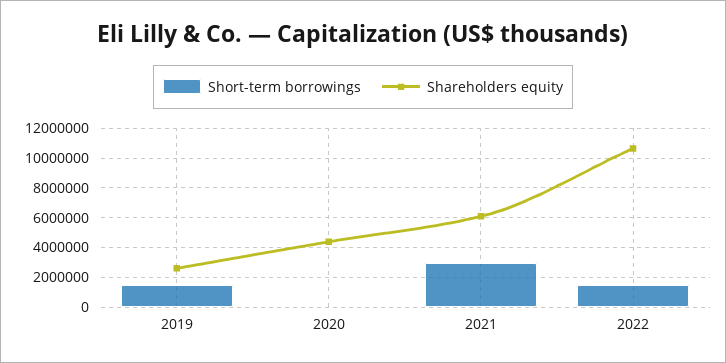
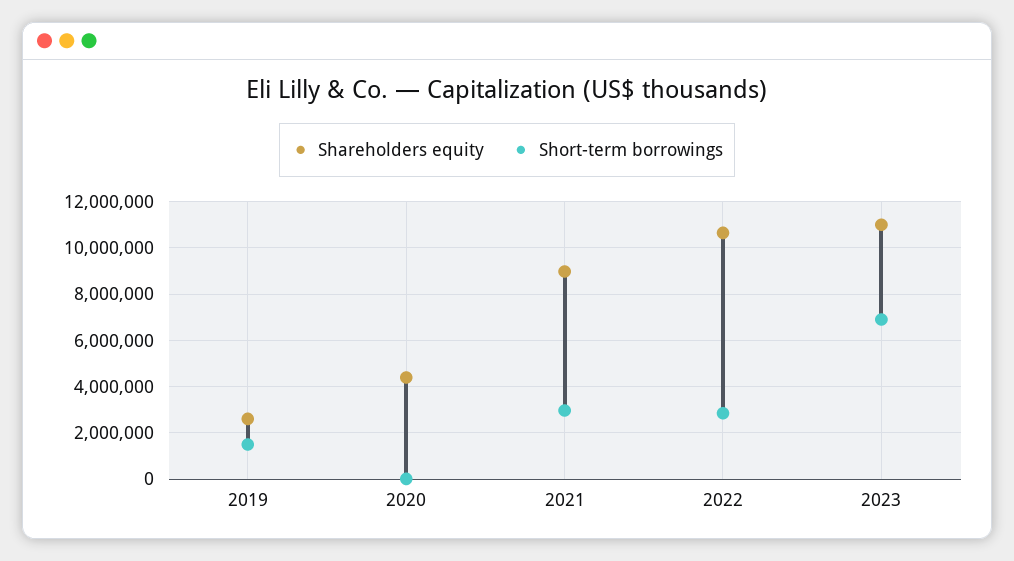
Shareholders equity, 2021: 6000000 -> 9000000
Short-term borrowings, 2022: 1500000 -> 3000000
Shareholders equity, 2023: none -> 11000000
Short-term borrowings, 2023: none -> 7000000

